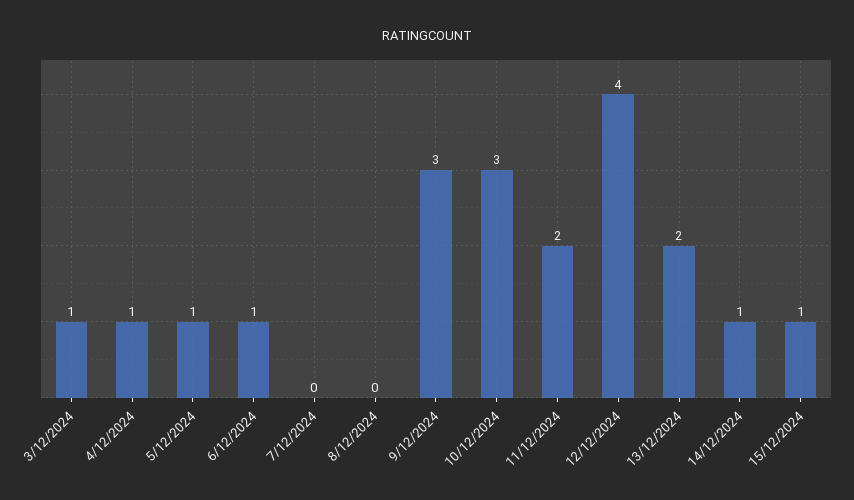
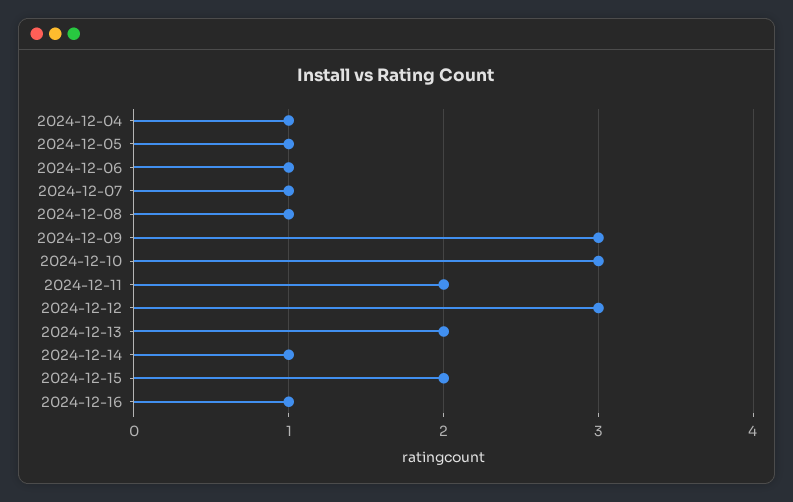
3/12/2024: 1 -> none
7/12/2024: 0 -> 1
8/12/2024: 0 -> 1
12/12/2024: 4 -> 3
15/12/2024: 1 -> 2
2024-12-16: none -> 1

